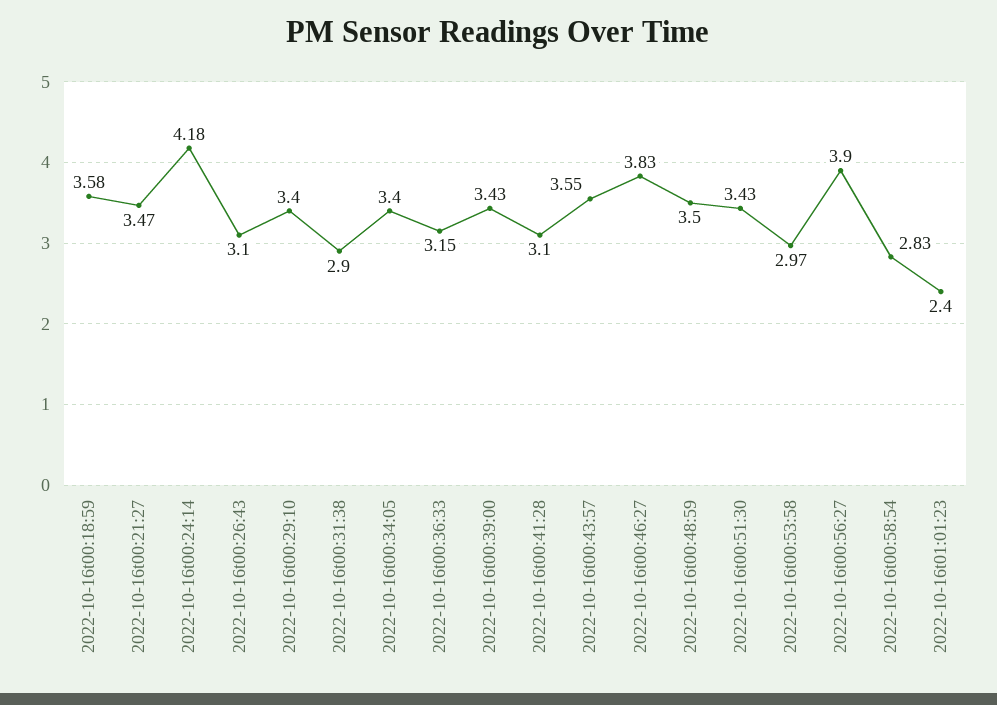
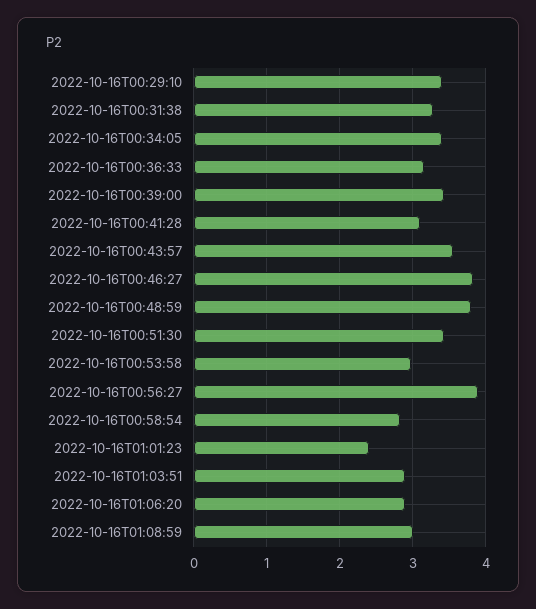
2022-10-16t00:18:59: 3.58 -> none
2022-10-16t00:21:27: 3.47 -> none
2022-10-16t00:24:14: 4.18 -> none
2022-10-16t00:26:43: 3.1 -> none
2022-10-16t00:31:38: 2.9 -> 3.3
2022-10-16t00:48:59: 3.5 -> 3.8
2022-10-16T01:03:51: none -> 2.9
2022-10-16T01:06:20: none -> 2.9
2022-10-16T01:08:59: none -> 3

